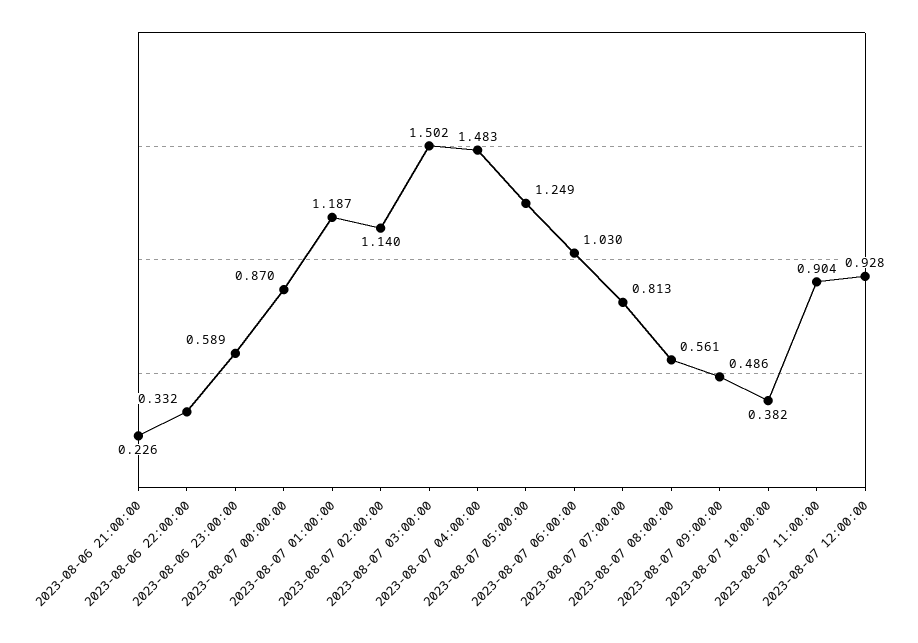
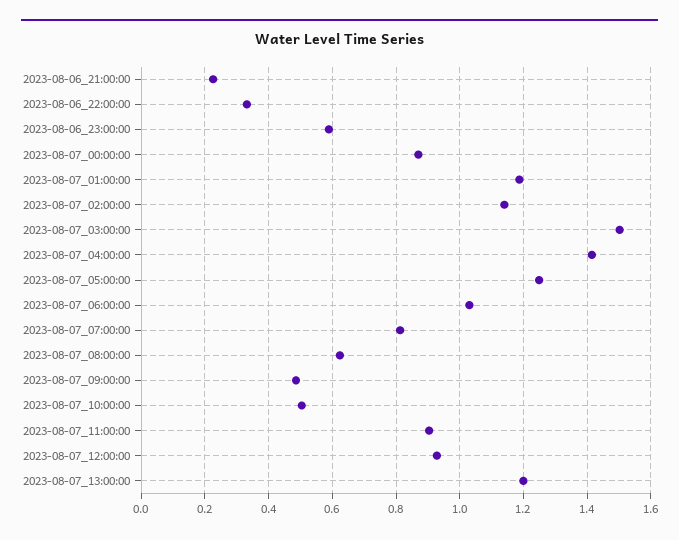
2023-08-07 04:00:00: 1.483 -> 1.42
2023-08-07 08:00:00: 0.561 -> 0.62
2023-08-07 10:00:00: 0.382 -> 0.5
2023-08-07_13:00:00: none -> 1.2

